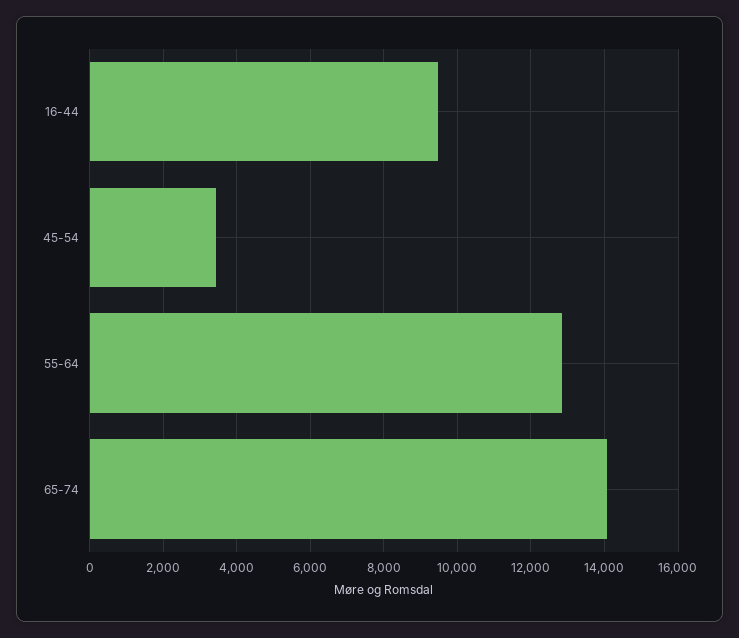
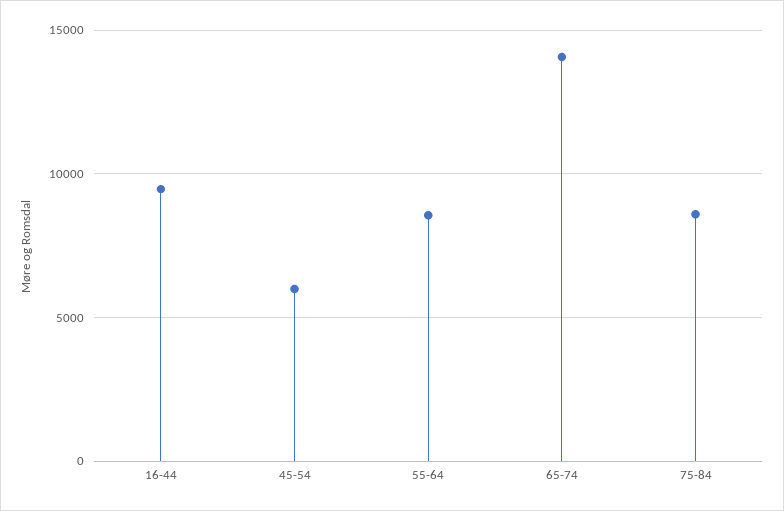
45-54: 3400 -> 6000
55-64: 12800 -> 8500
75-84: none -> 8500

